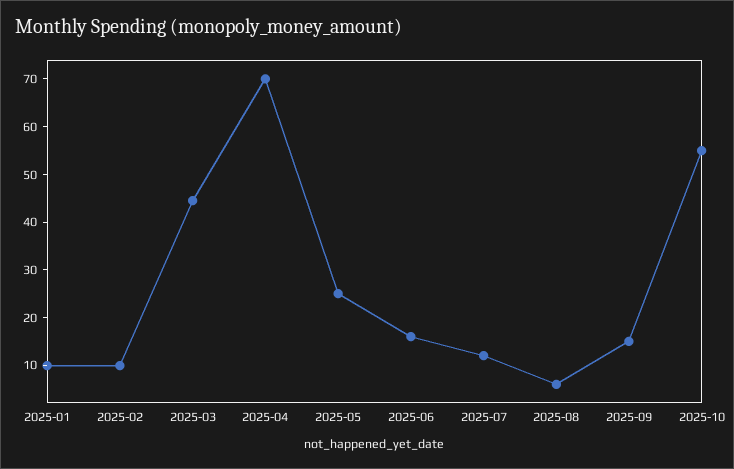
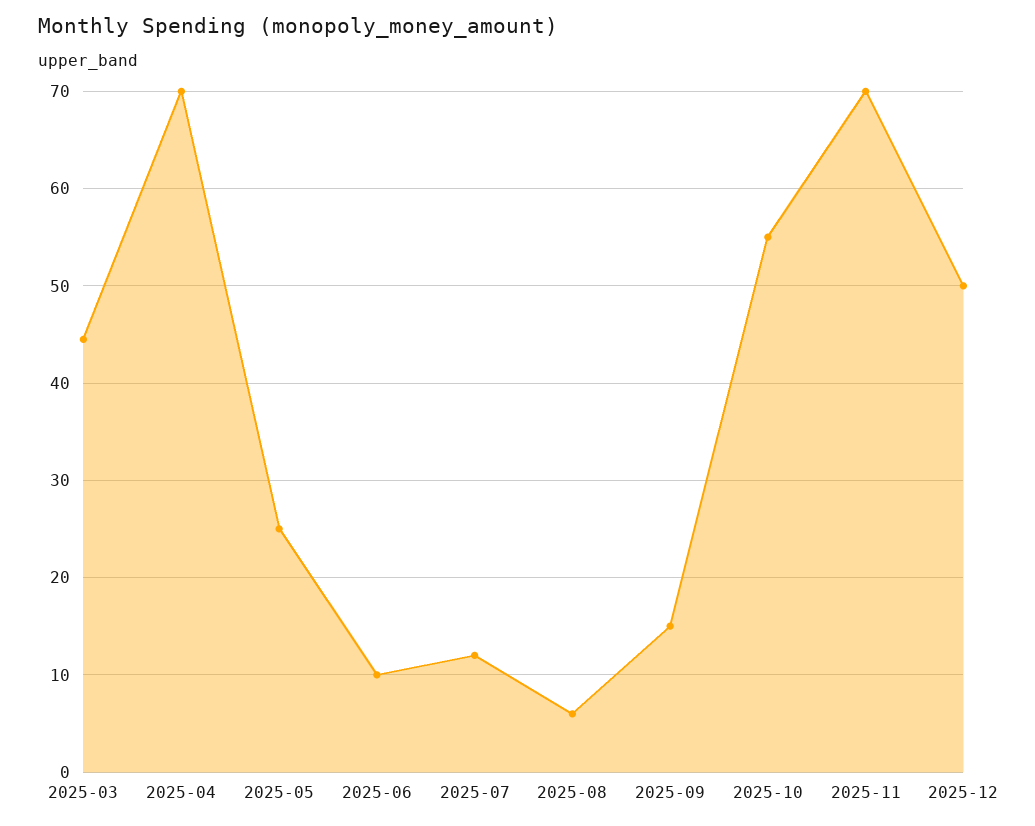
2025-01: 10 -> none
2025-02: 10 -> none
2025-06: 16 -> 10
2025-11: none -> 70
2025-12: none -> 50

